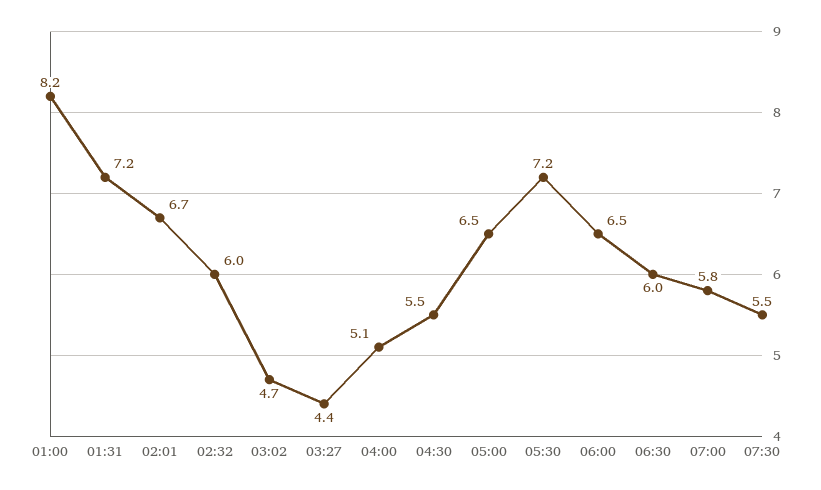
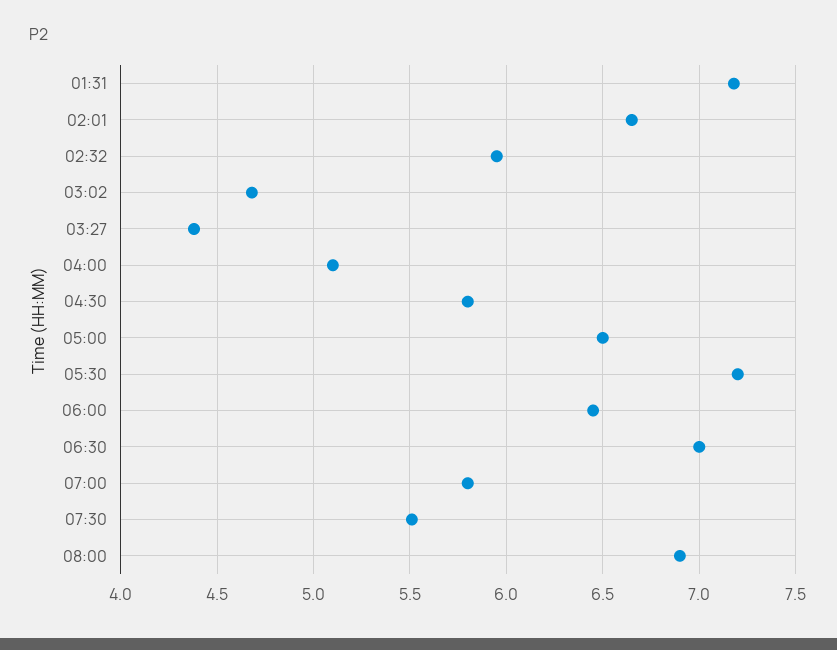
01:00: 8.2 -> none
04:30: 5.5 -> 5.8
06:30: 6 -> 7
08:00: none -> 6.9

